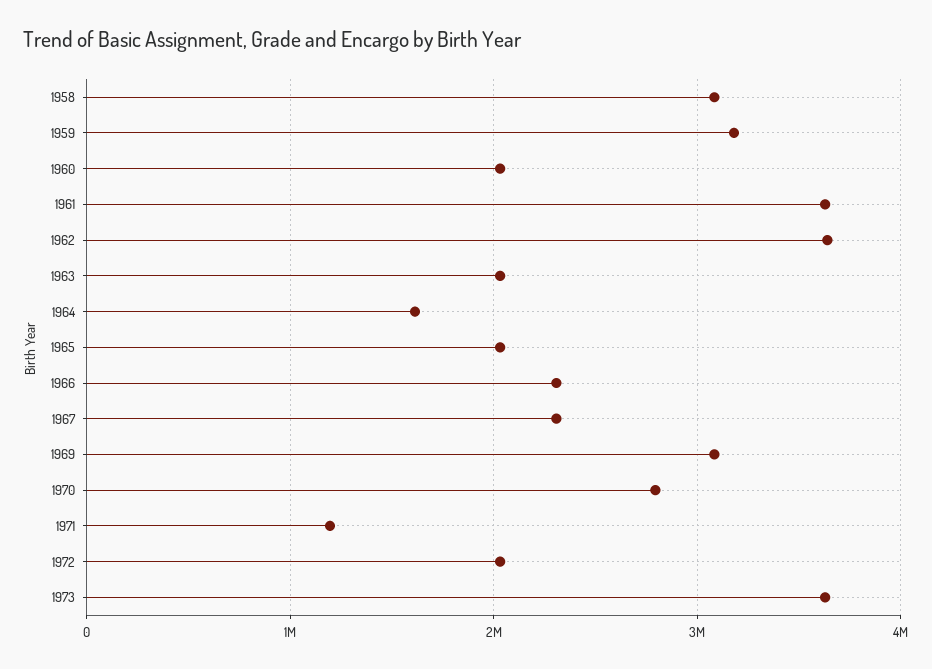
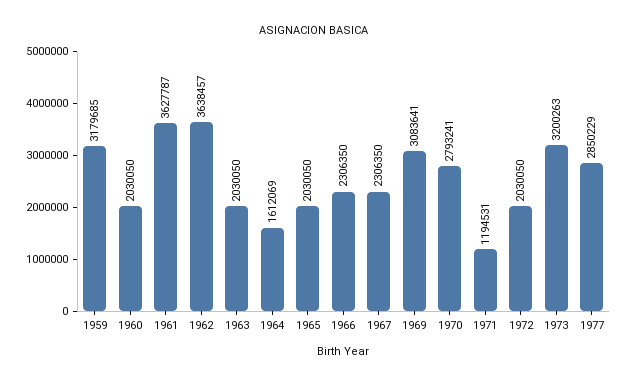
1958: 3100000 -> none
1973: 3600000 -> 3200263
1977: none -> 2850229

